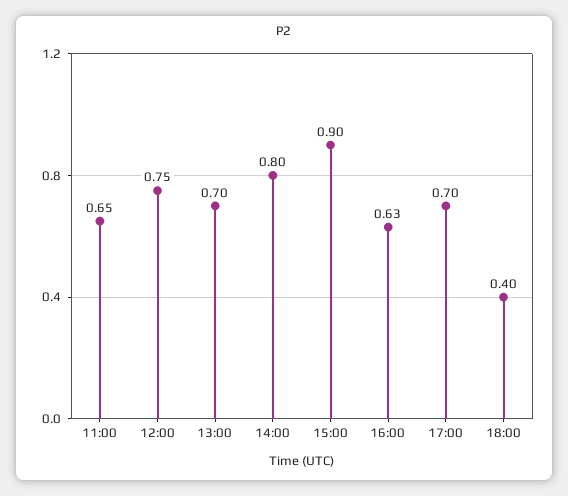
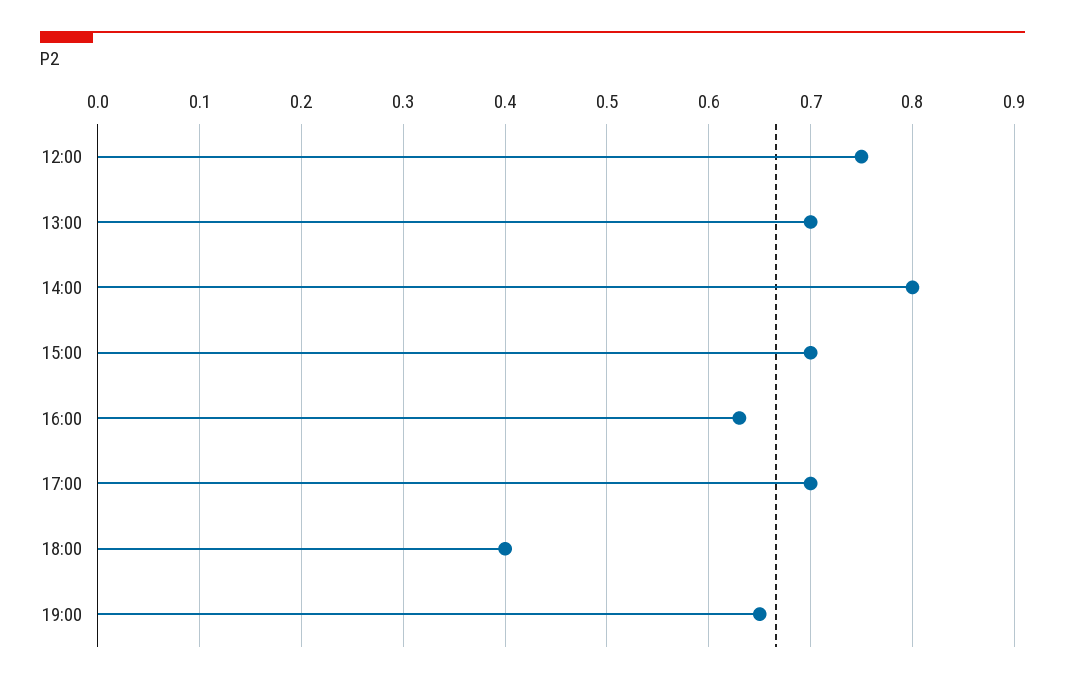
11:00: 0.65 -> none
15:00: 0.9 -> 0.7
19:00: none -> 0.65

